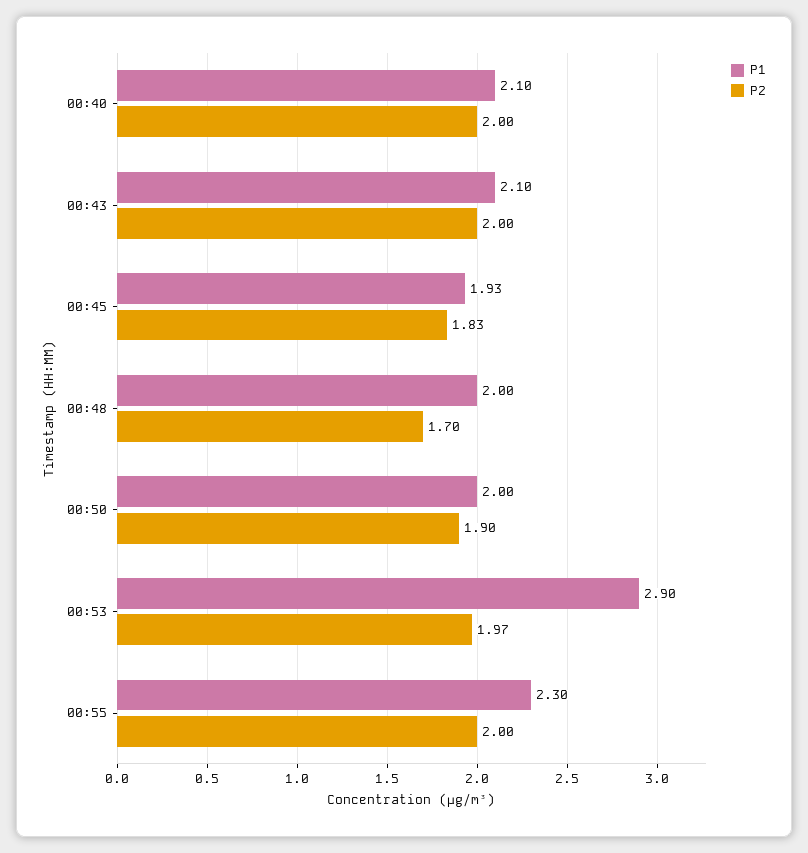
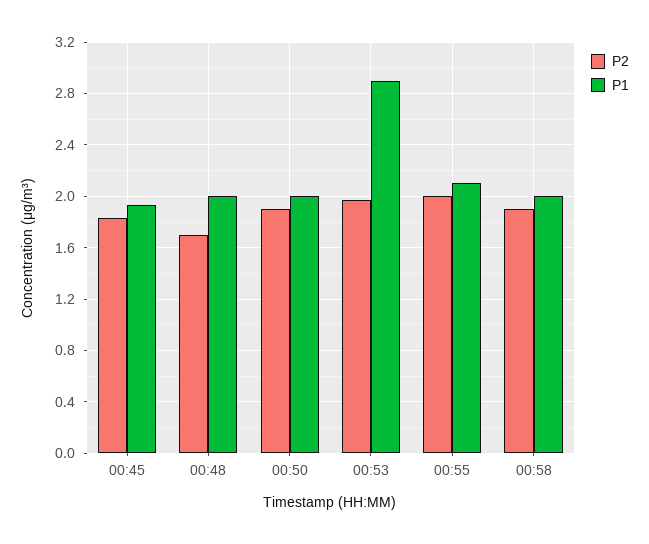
P1, 00:40: 2.1 -> none
P2, 00:40: 2 -> none
P1, 00:43: 2.1 -> none
P2, 00:43: 2 -> none
P1, 00:55: 2.3 -> 2.1
P2, 00:58: none -> 1.9
P1, 00:58: none -> 2

